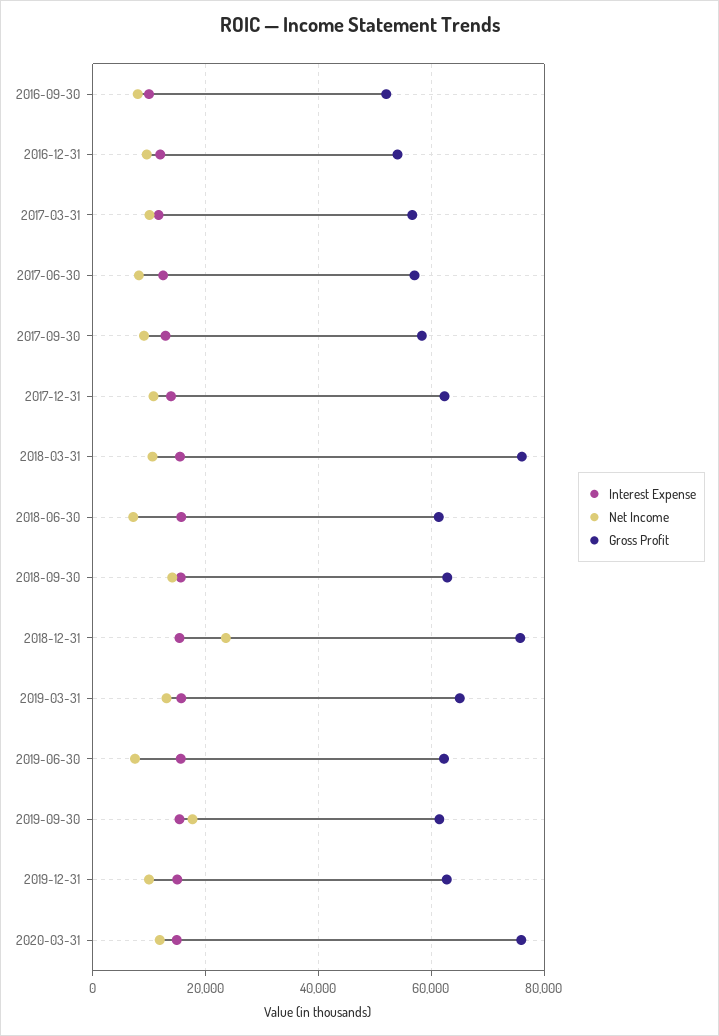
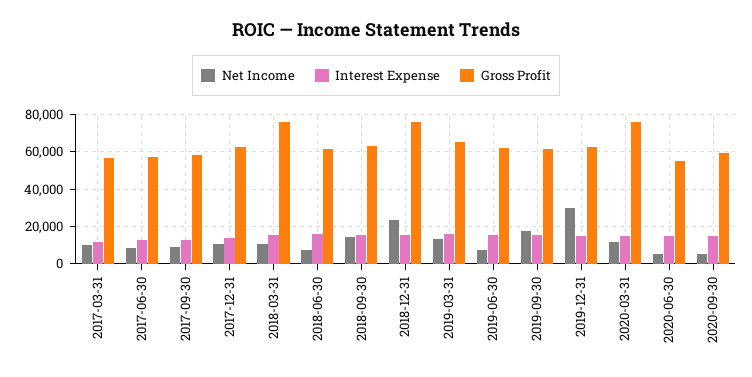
Interest Expense, 2016-09-30: 10000 -> none
Net Income, 2016-09-30: 8000 -> none
Gross Profit, 2016-09-30: 52000 -> none
Interest Expense, 2016-12-31: 12000 -> none
Net Income, 2016-12-31: 10000 -> none
Gross Profit, 2016-12-31: 54000 -> none
Net Income, 2019-12-31: 10000 -> 30000
Net Income, 2020-06-30: none -> 5000
Interest Expense, 2020-06-30: none -> 15000
Gross Profit, 2020-06-30: none -> 55000
Net Income, 2020-09-30: none -> 5000
Interest Expense, 2020-09-30: none -> 15000
Gross Profit, 2020-09-30: none -> 60000

